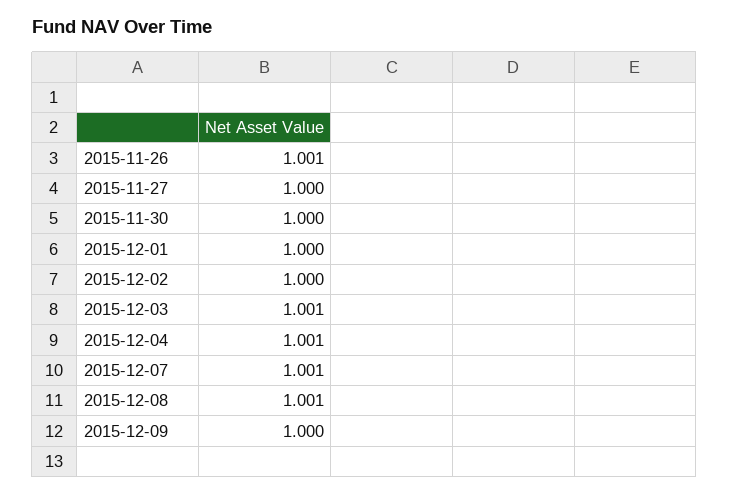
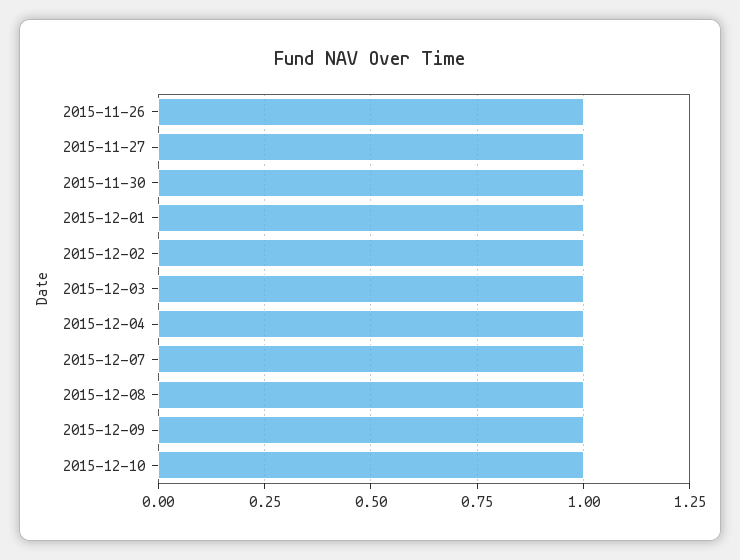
2015-12-10: none -> 1

